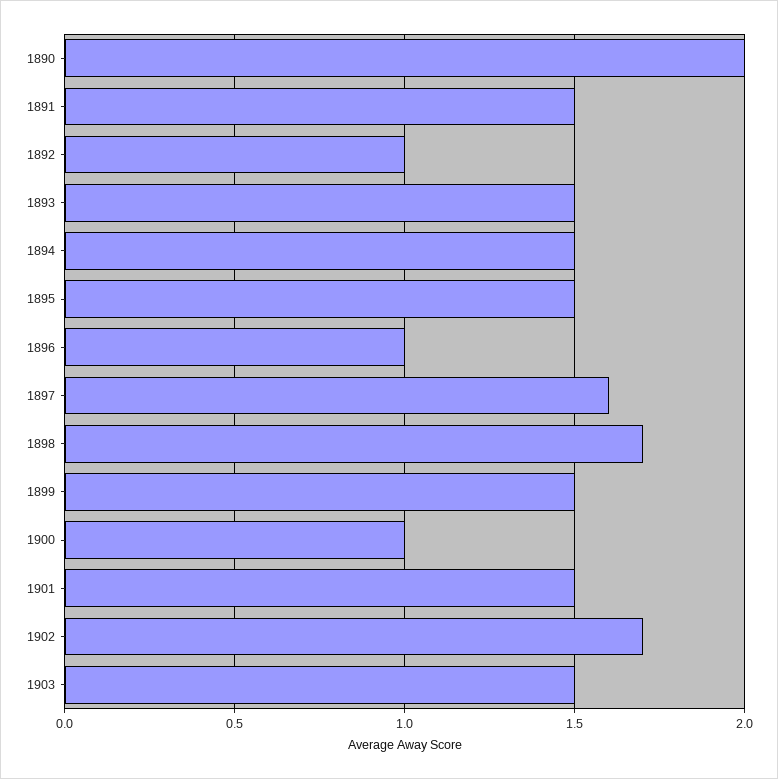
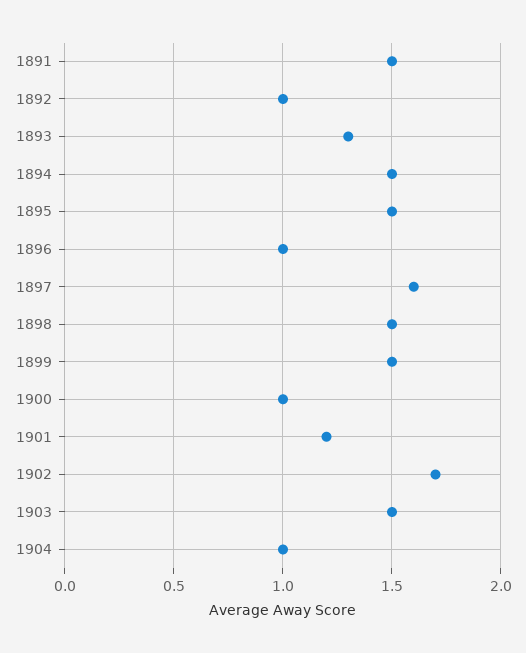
1890: 2 -> none
1893: 1.5 -> 1.3
1898: 1.7 -> 1.5
1901: 1.5 -> 1.2
1904: none -> 1

